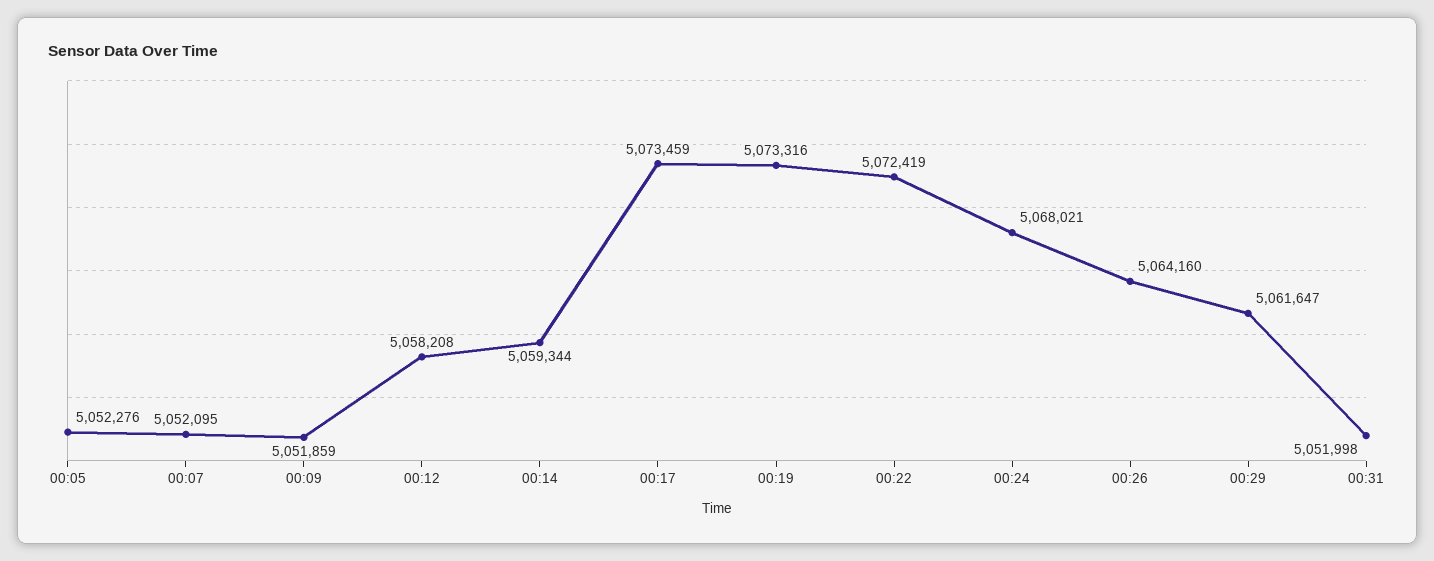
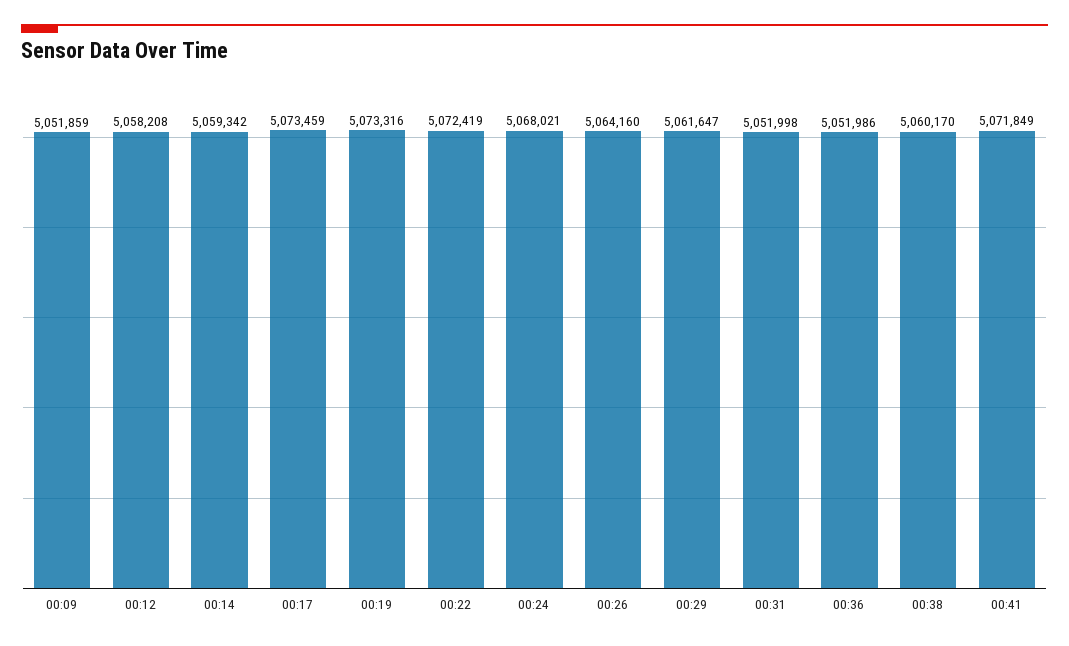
00:05: 5052276 -> none
00:07: 5052095 -> none
00:14: 5059344 -> 5059342
00:36: none -> 5051986
00:38: none -> 5060170
00:41: none -> 5071849

